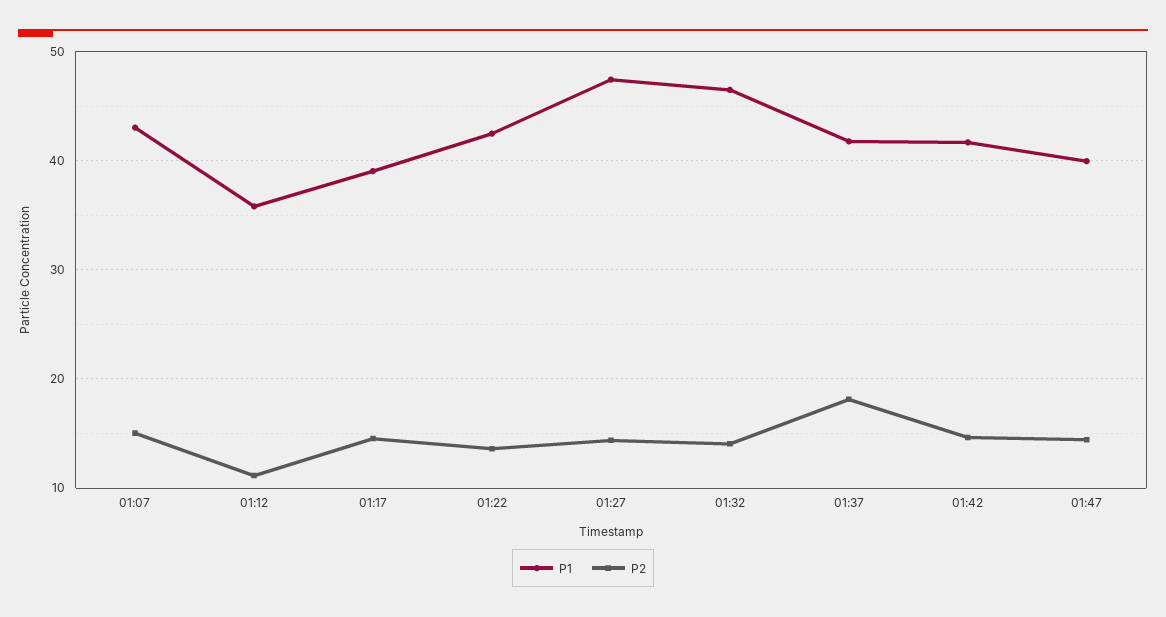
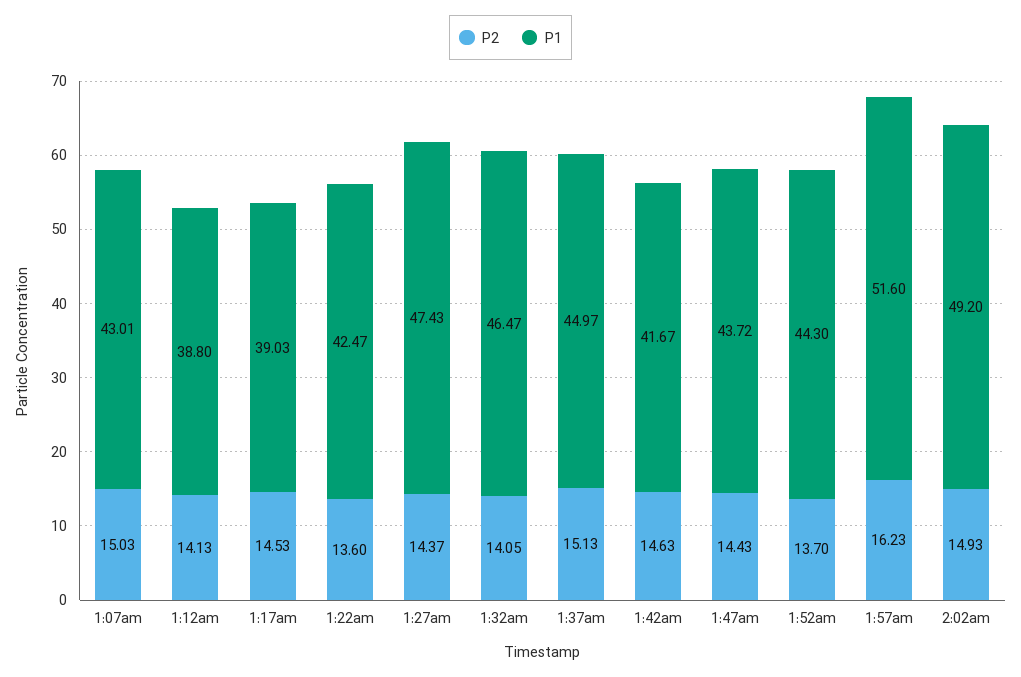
P1, 01:12: 36 -> 38.8
P2, 01:12: 11 -> 14.13
P1, 01:37: 42 -> 44.97
P2, 01:37: 18 -> 15.13
P1, 01:47: 40 -> 43.72
P2, 1:52am: none -> 13.7
P1, 1:52am: none -> 44.3
P2, 1:57am: none -> 16.23
P1, 1:57am: none -> 51.6
P2, 2:02am: none -> 14.93
P1, 2:02am: none -> 49.2

